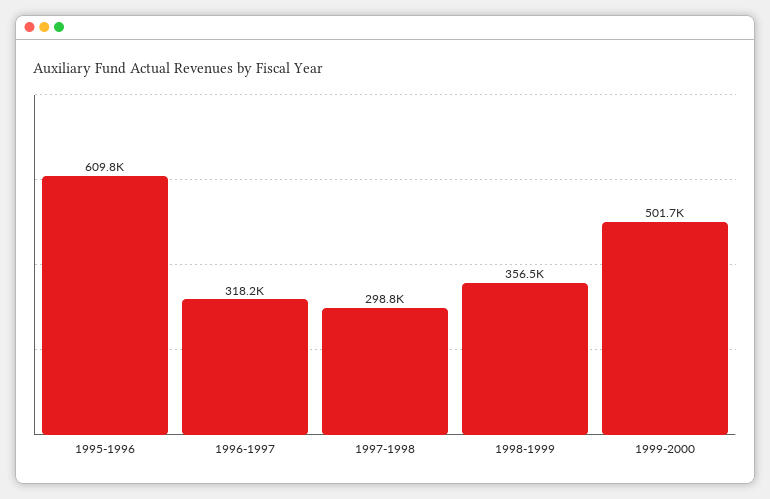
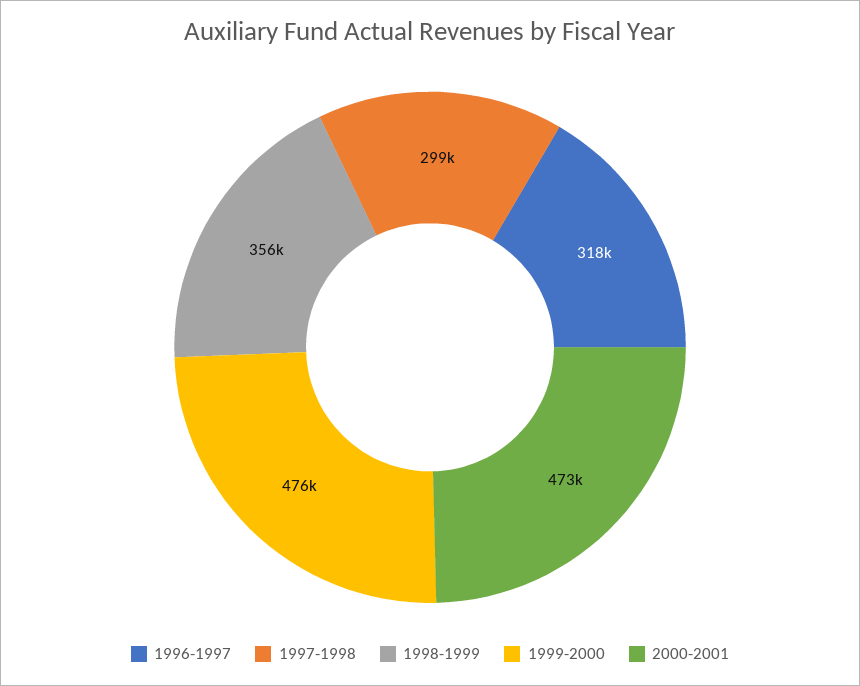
1995-1996: 609800 -> none
1999-2000: 501700 -> 476000
2000-2001: none -> 473000

